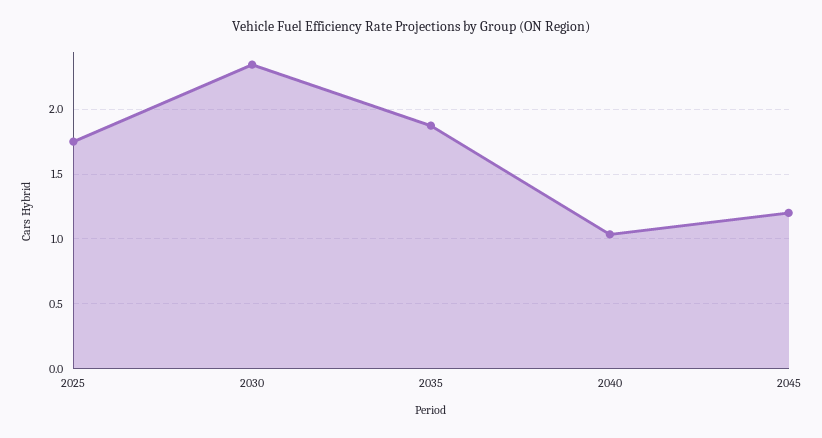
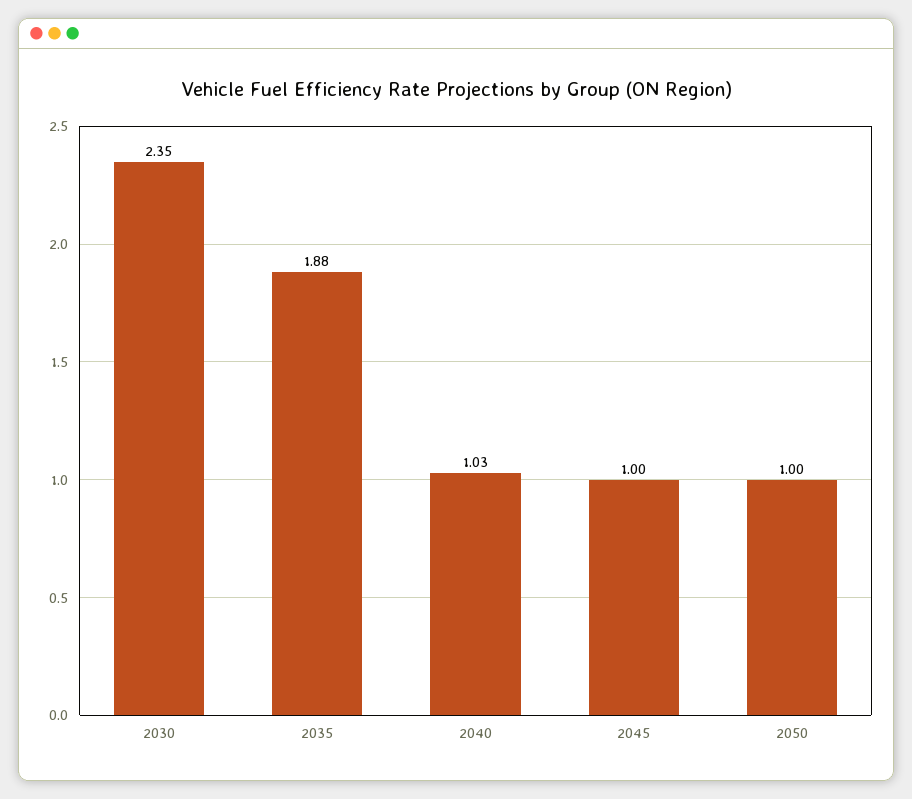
2025: 1.75 -> none
2045: 1.2 -> 1
2050: none -> 1

